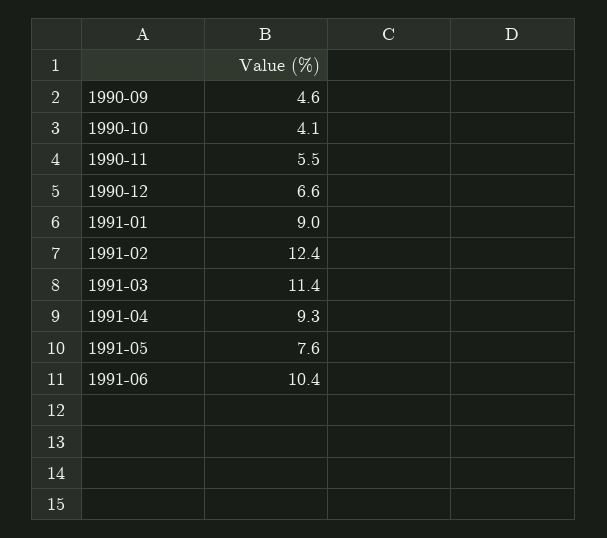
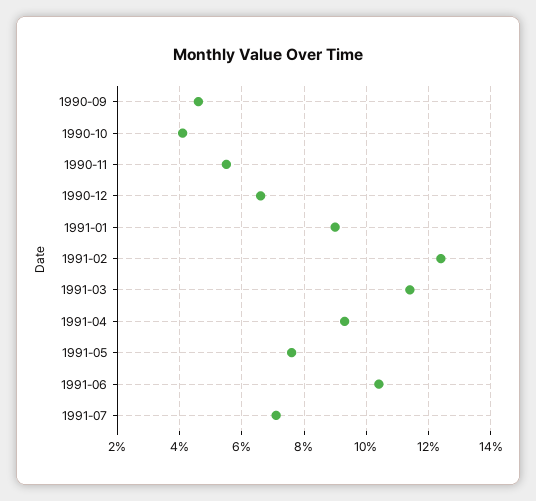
1991-07: none -> 7

